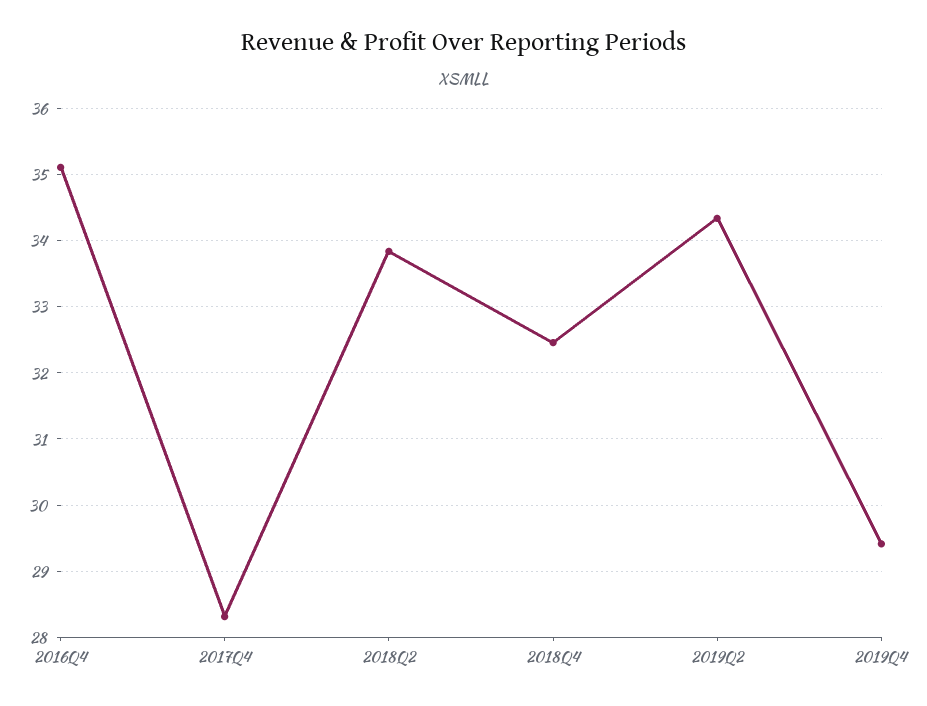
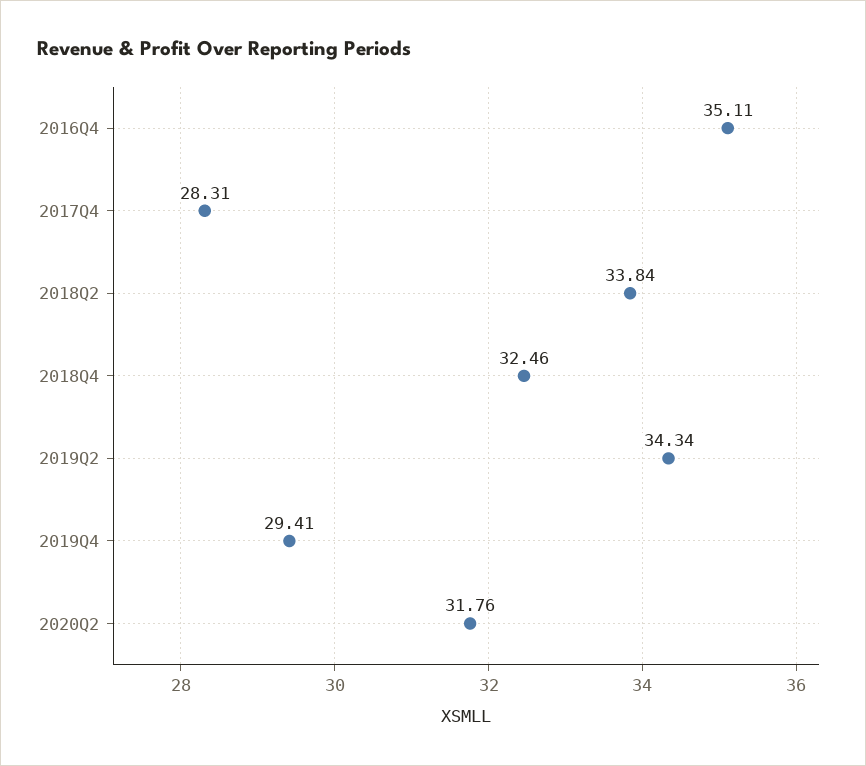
2020Q2: none -> 31.76

